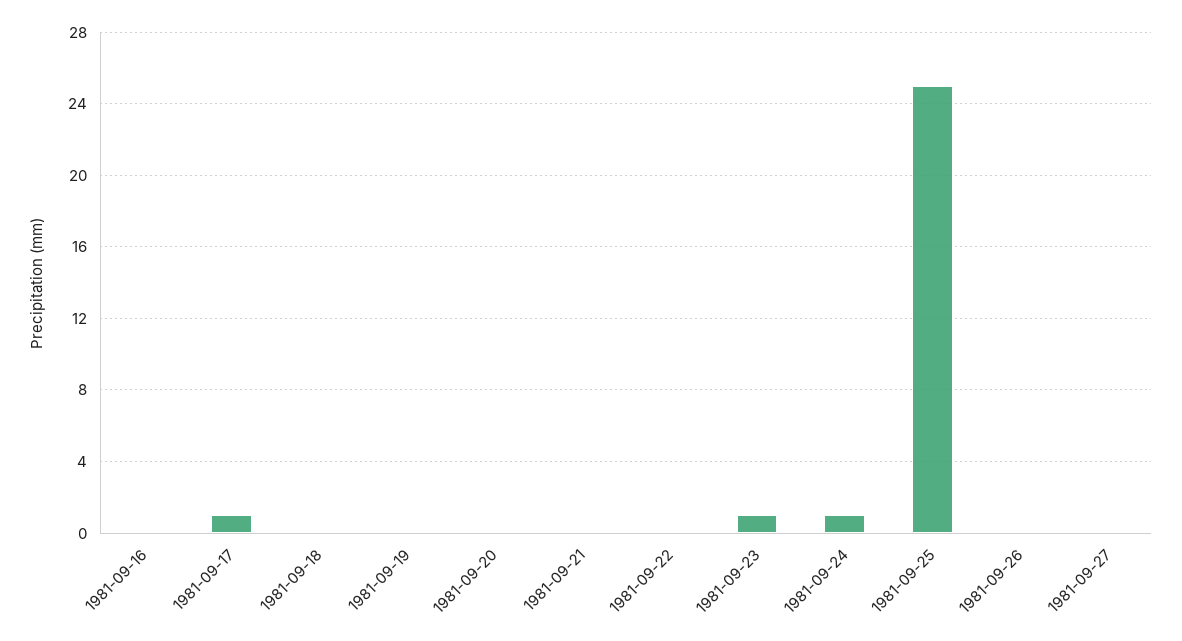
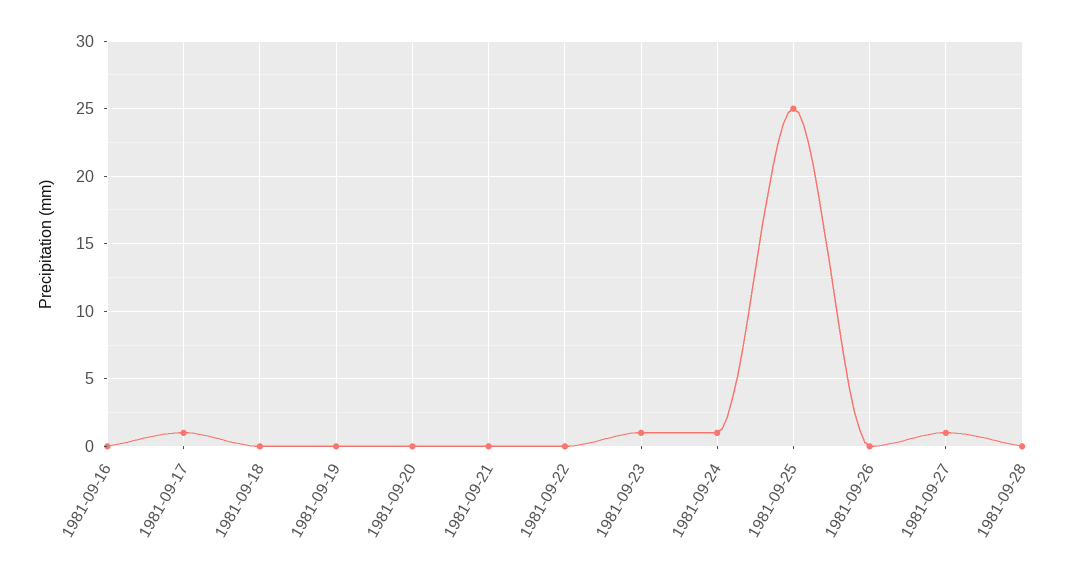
1981-09-27: 0 -> 1
1981-09-28: none -> 0

